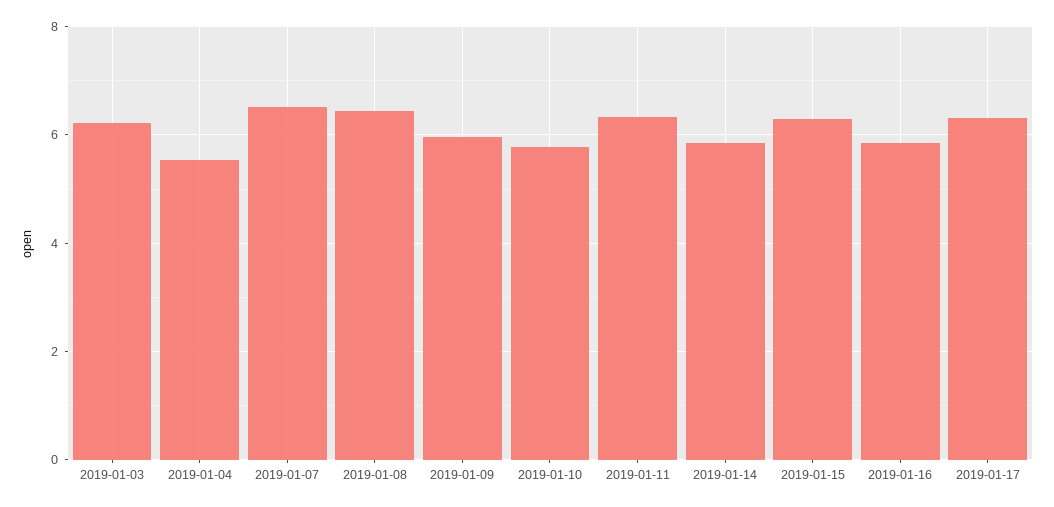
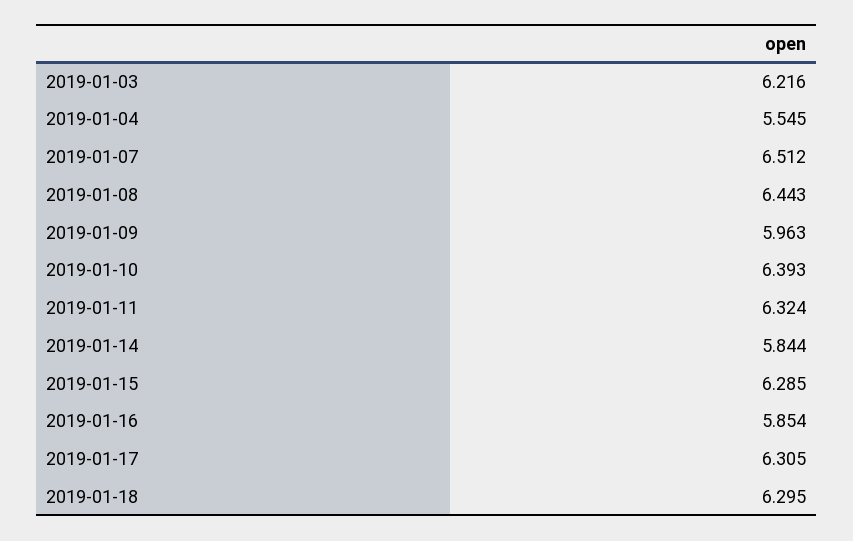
2019-01-10: 5.8 -> 6.393
2019-01-18: none -> 6.295

